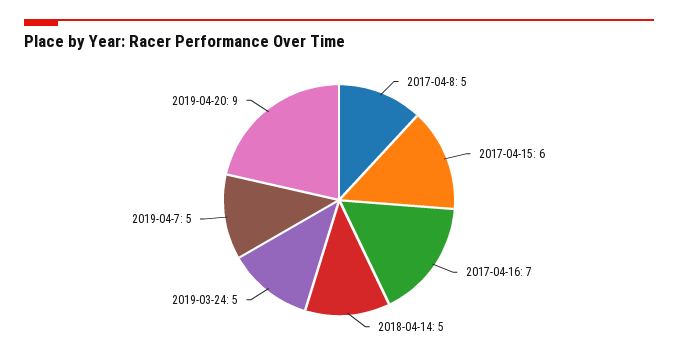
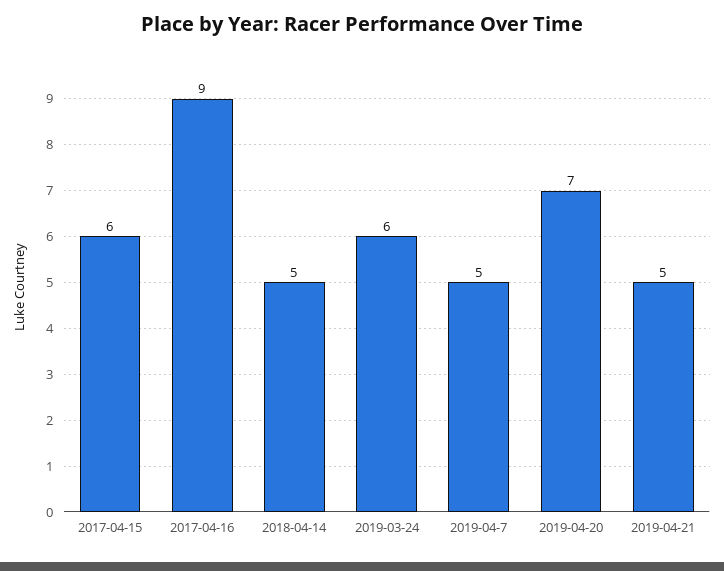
2017-04-8: 5 -> none
2017-04-16: 7 -> 9
2019-03-24: 5 -> 6
2019-04-20: 9 -> 7
2019-04-21: none -> 5

